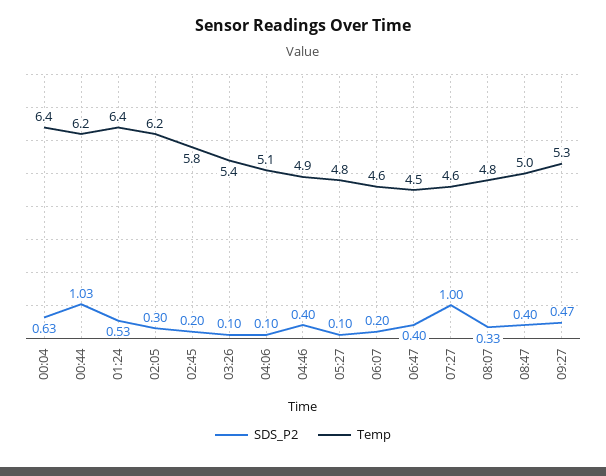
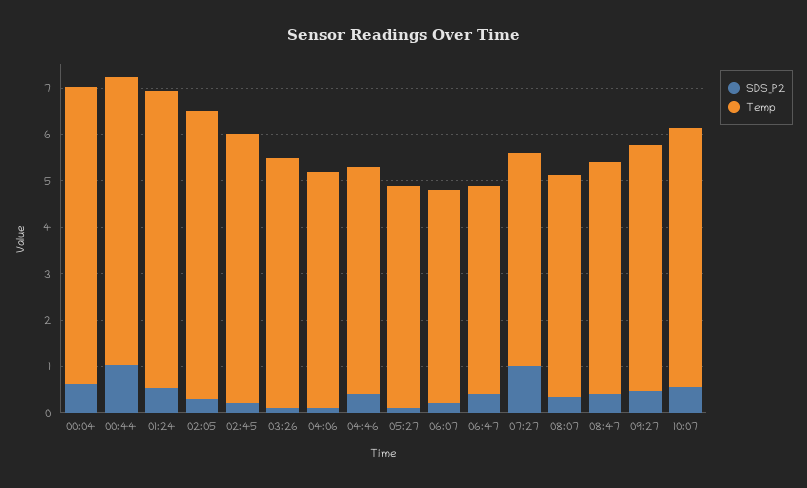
SDS_P2, 10:07: none -> 0.6
Temp, 10:07: none -> 5.6

